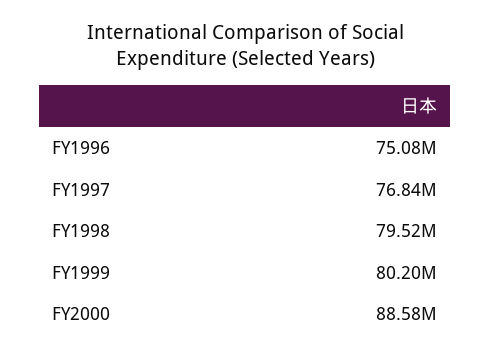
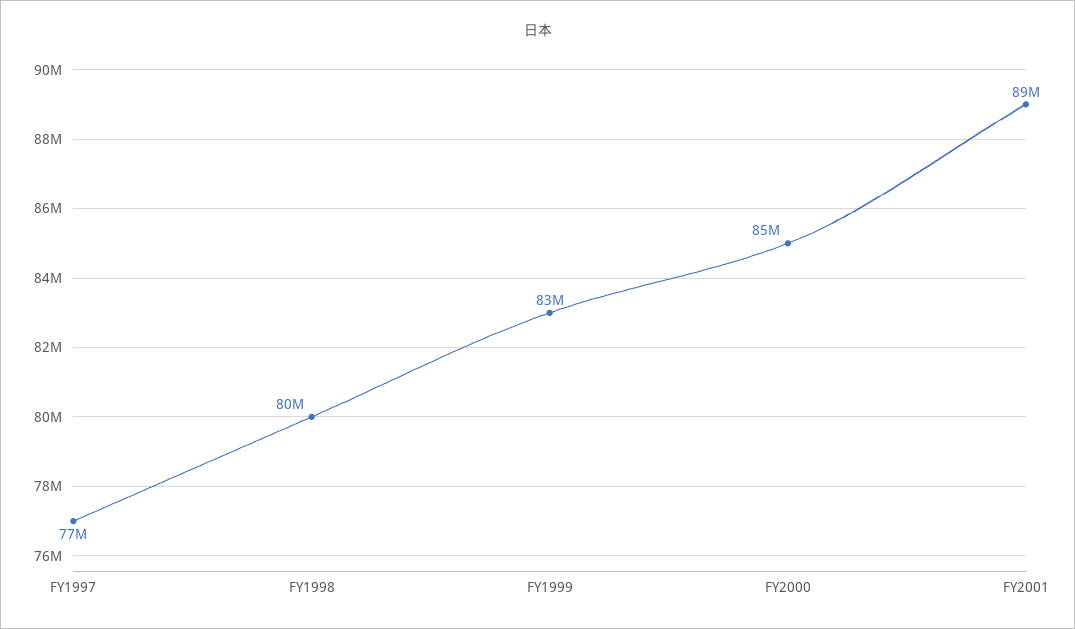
FY1996: 75080000 -> none
FY1999: 80200000 -> 83000000
FY2000: 88580000 -> 85000000
FY2001: none -> 89000000

